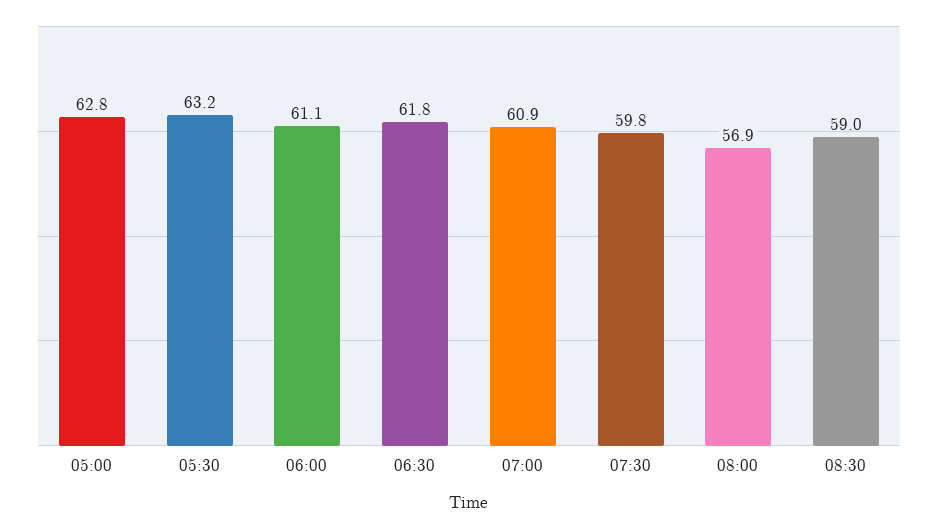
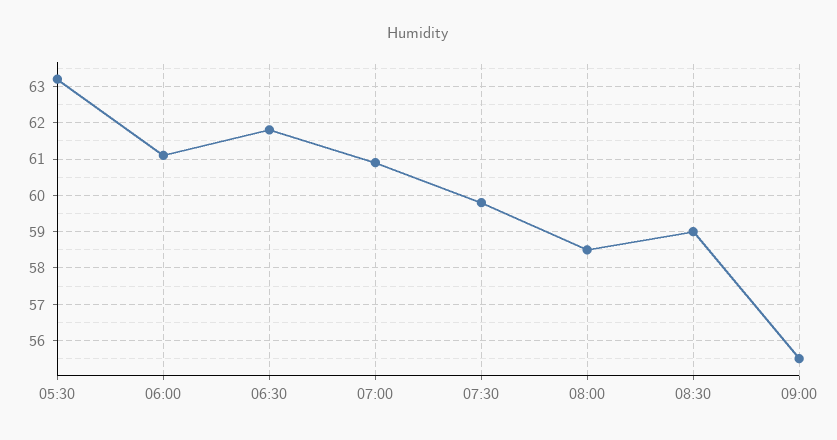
05:00: 62.8 -> none
08:00: 56.9 -> 58.5
09:00: none -> 55.5

